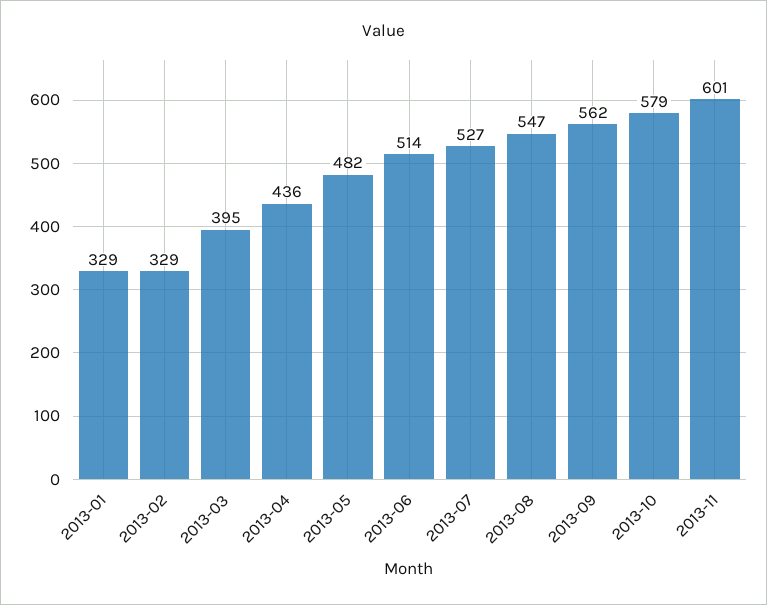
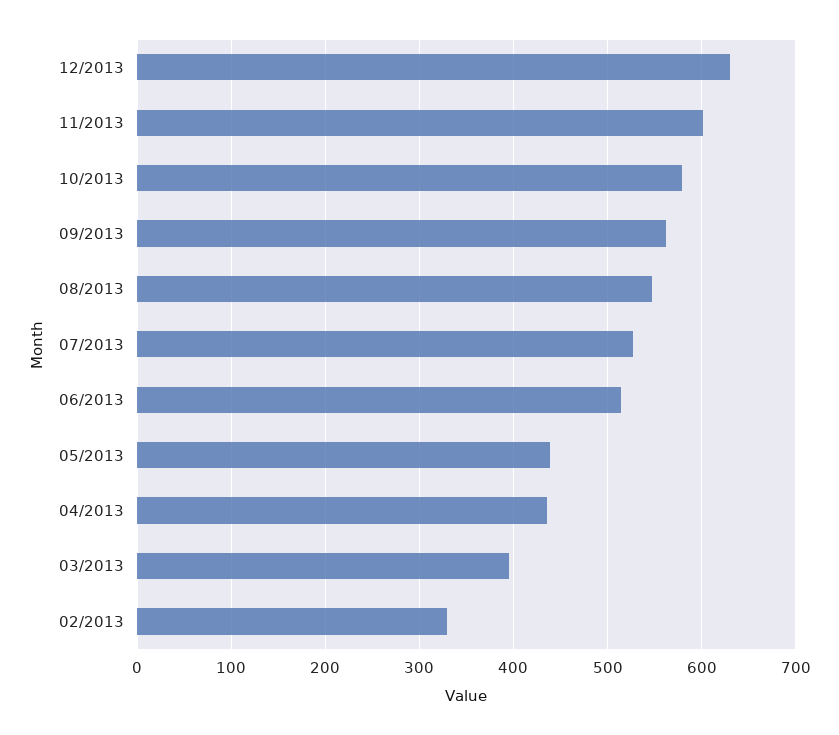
2013-01: 329 -> none
2013-05: 482 -> 440
12/2013: none -> 630

